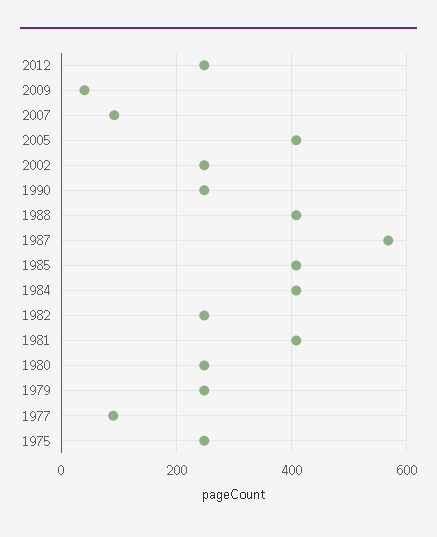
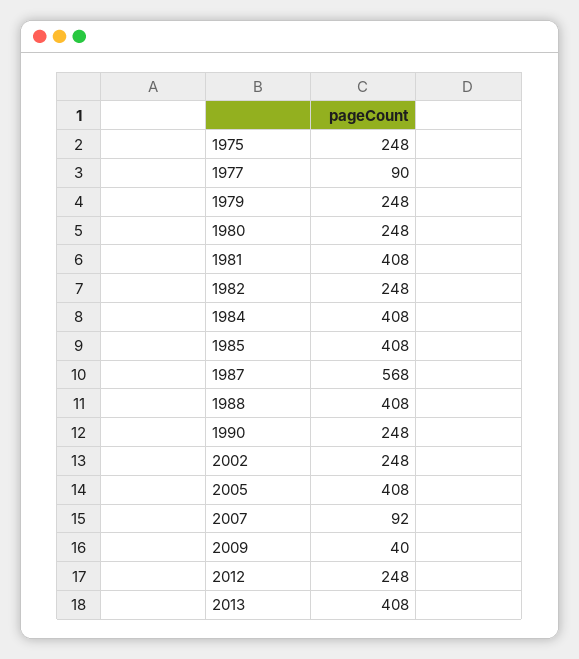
2013: none -> 408

